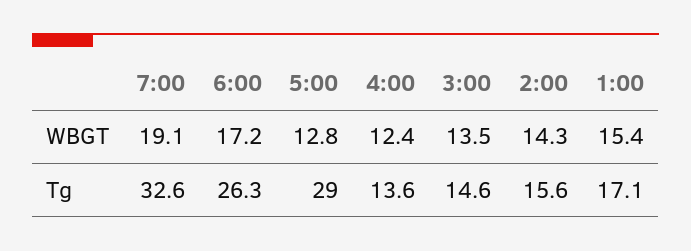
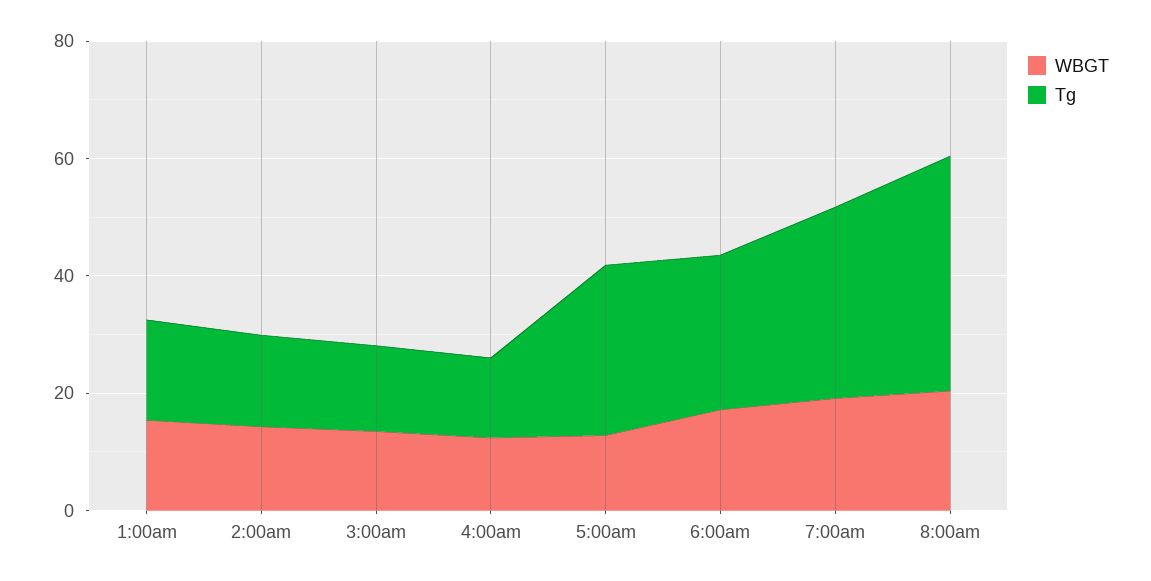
WBGT, 8:00am: none -> 20
Tg, 8:00am: none -> 40

